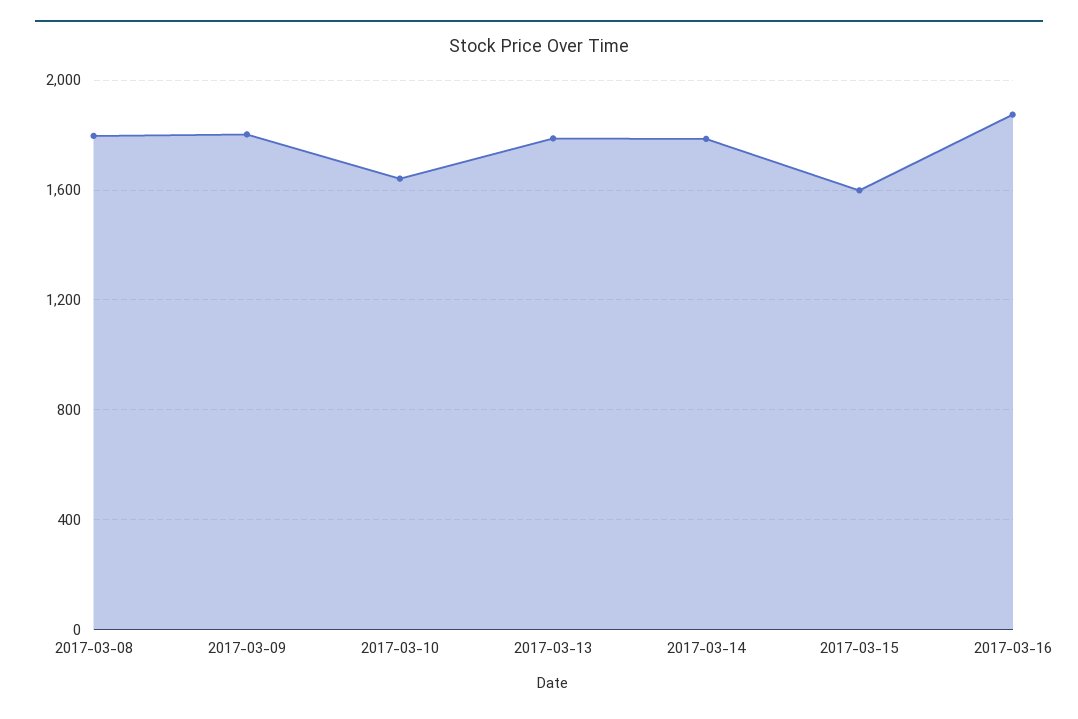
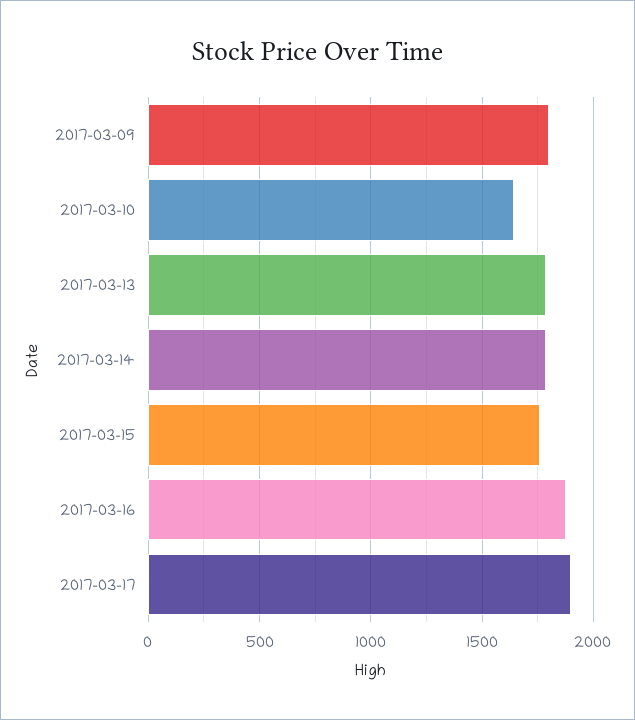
2017-03-08: 1800 -> none
2017-03-15: 1600 -> 1750
2017-03-17: none -> 1900

